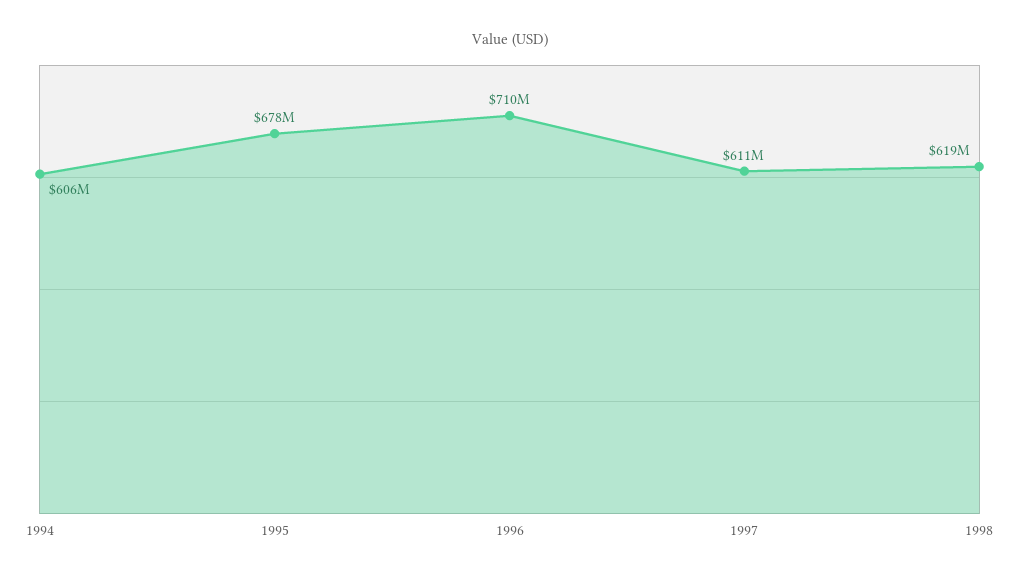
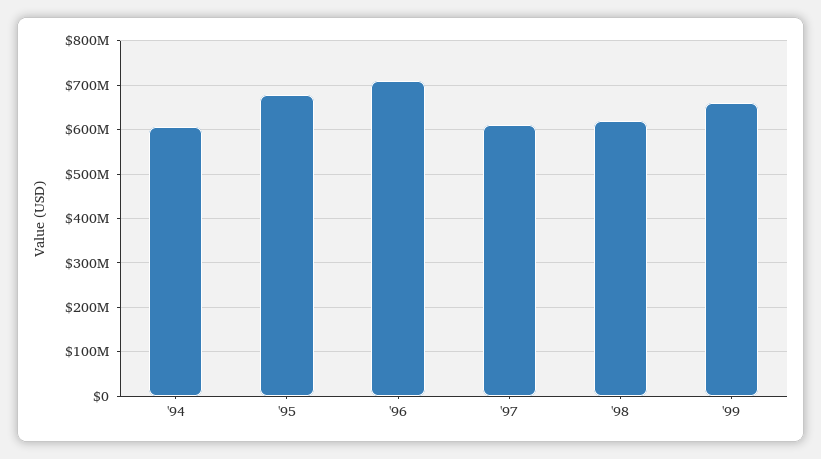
'99: none -> 660000000

